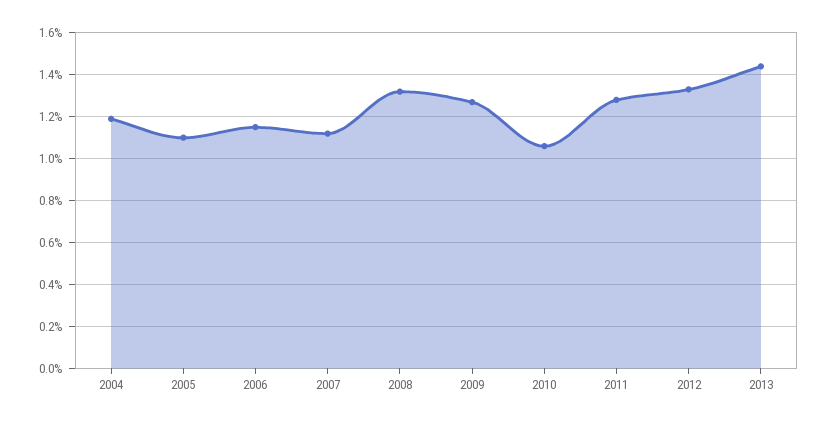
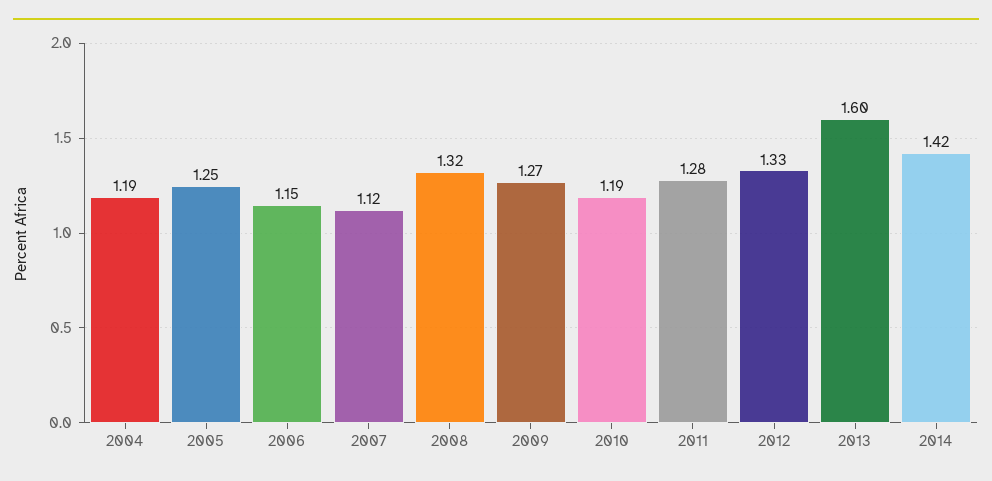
2005: 1.1 -> 1.25
2010: 1.05 -> 1.19
2013: 1.45 -> 1.6
2014: none -> 1.42

